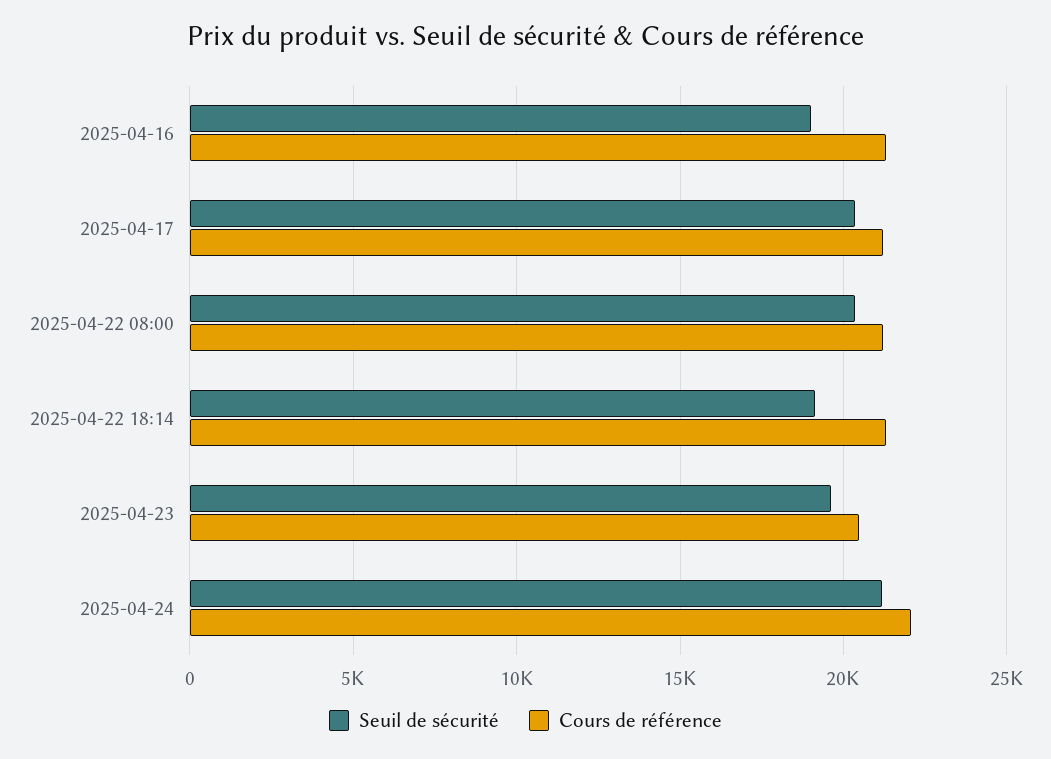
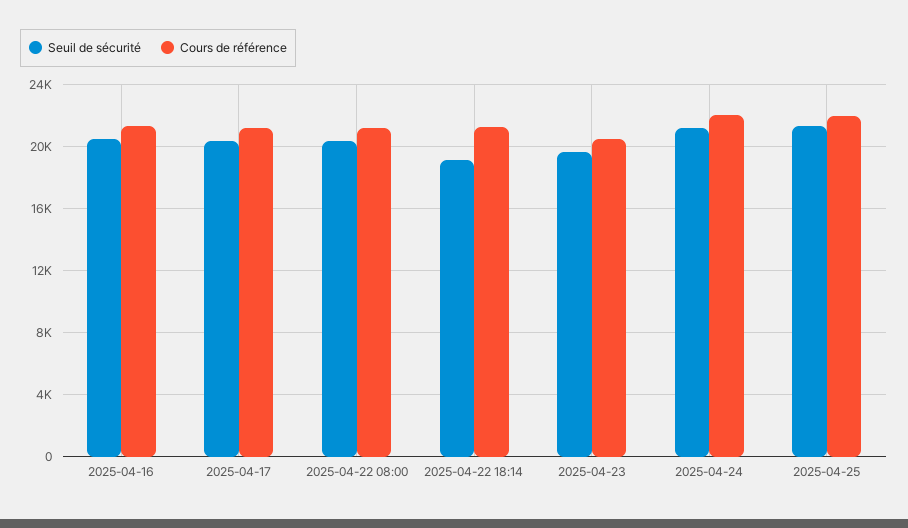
Seuil de sécurité, 2025-04-16: 19000 -> 20500
Seuil de sécurité, 2025-04-25: none -> 21500
Cours de référence, 2025-04-25: none -> 22000

